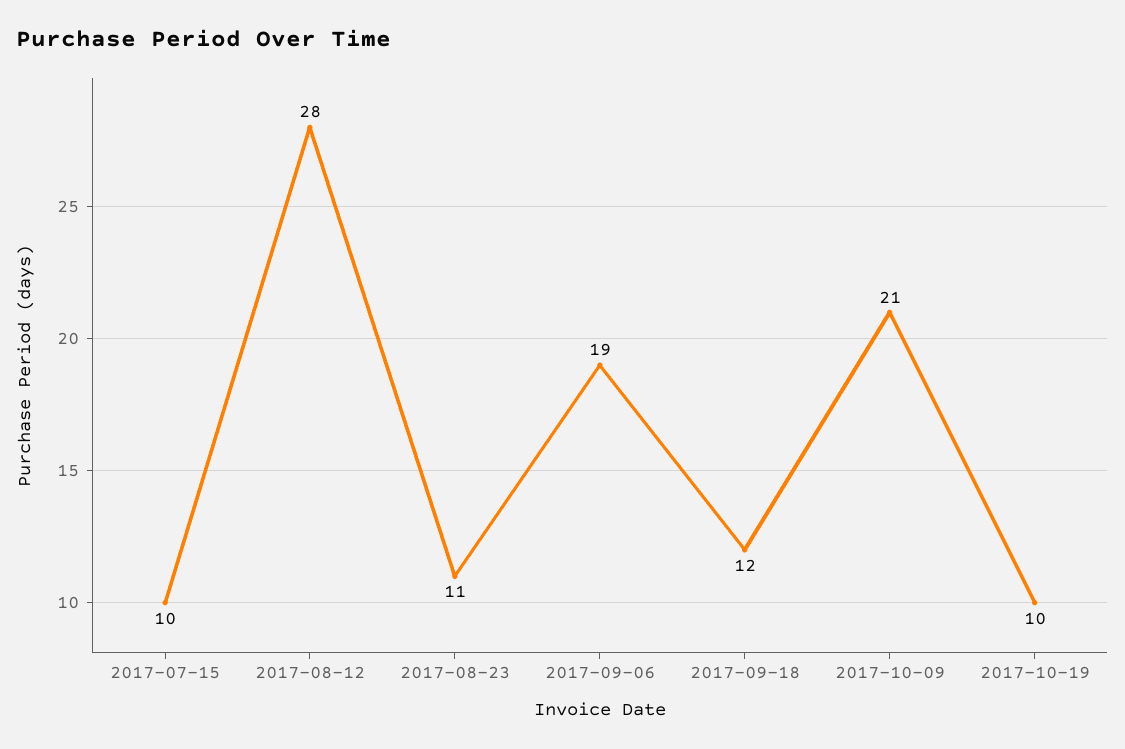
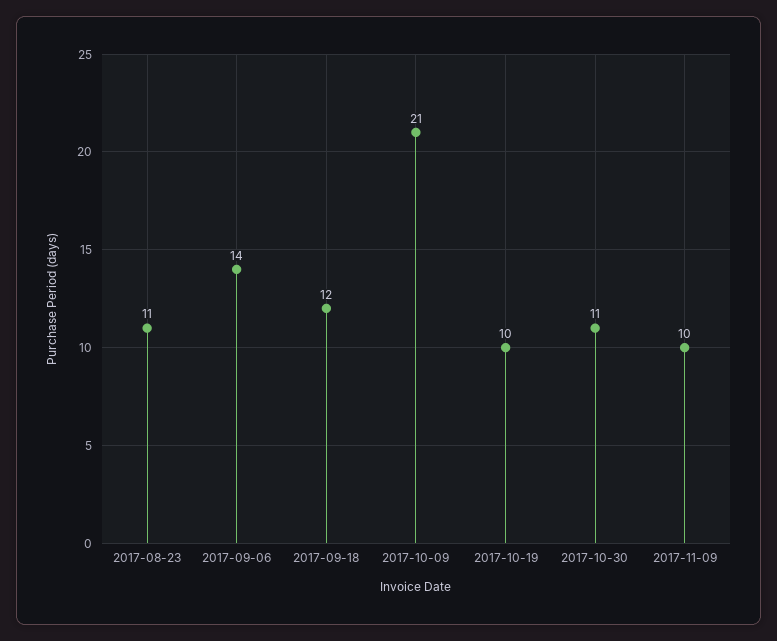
2017-07-15: 10 -> none
2017-08-12: 28 -> none
2017-09-06: 19 -> 14
2017-10-30: none -> 11
2017-11-09: none -> 10

